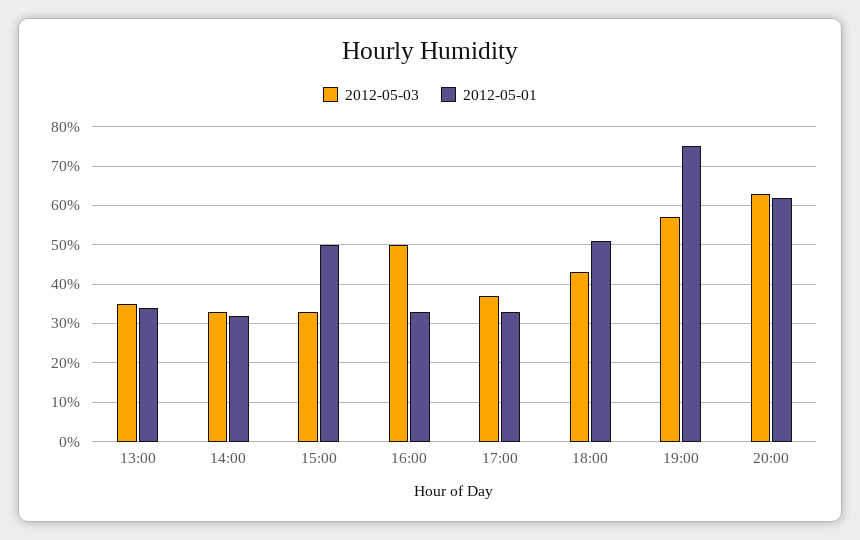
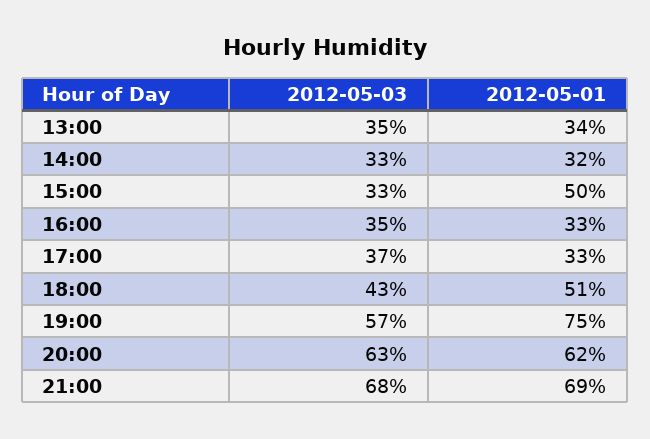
2012-05-03, 16:00: 50 -> 35
2012-05-03, 21:00: none -> 68
2012-05-01, 21:00: none -> 69

